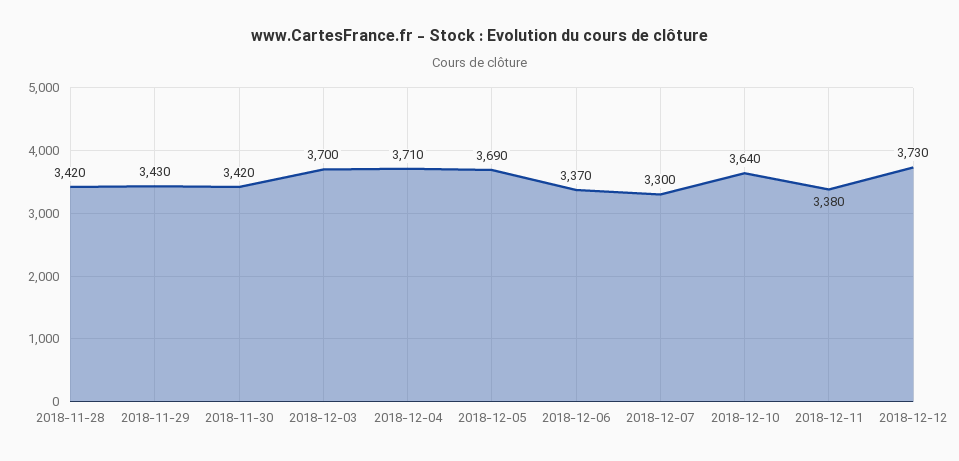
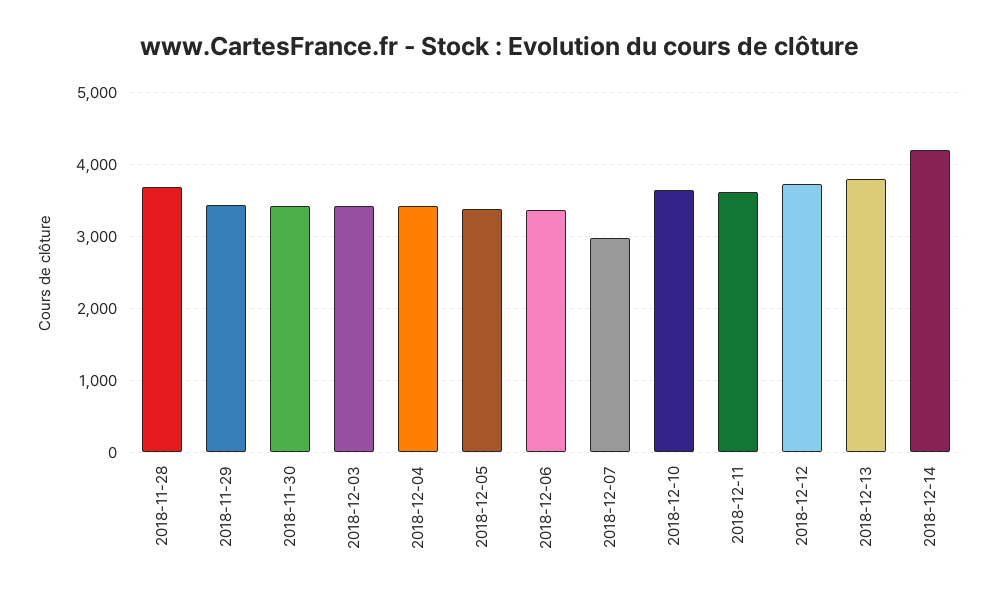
2018-11-28: 3420 -> 3700
2018-12-03: 3700 -> 3400
2018-12-04: 3710 -> 3400
2018-12-05: 3690 -> 3400
2018-12-07: 3300 -> 3000
2018-12-11: 3380 -> 3600
2018-12-13: none -> 3800
2018-12-14: none -> 4200

